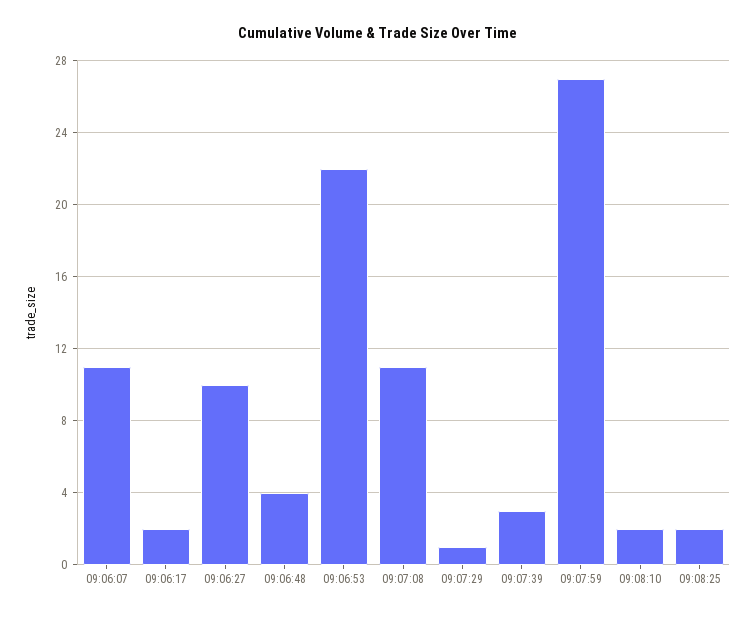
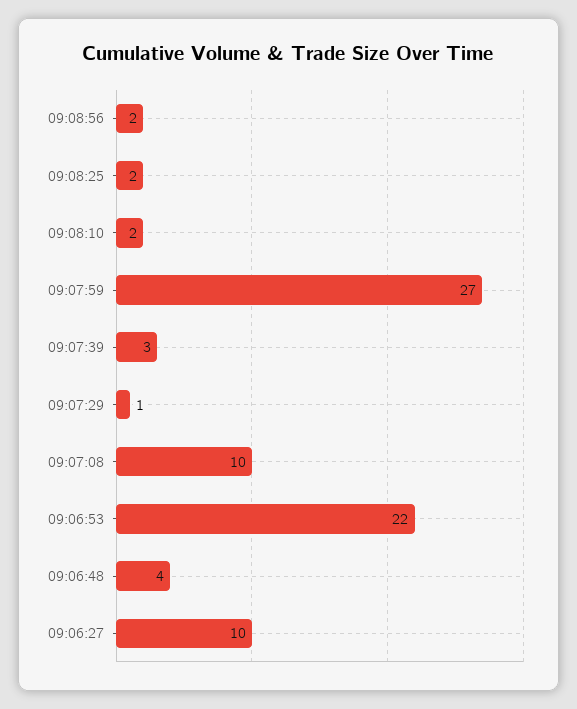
09:06:07: 11 -> none
09:06:17: 2 -> none
09:07:08: 11 -> 10
09:08:56: none -> 2

